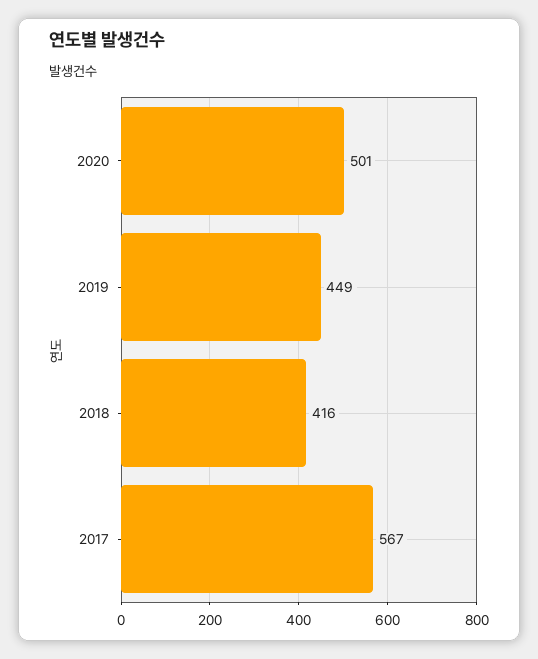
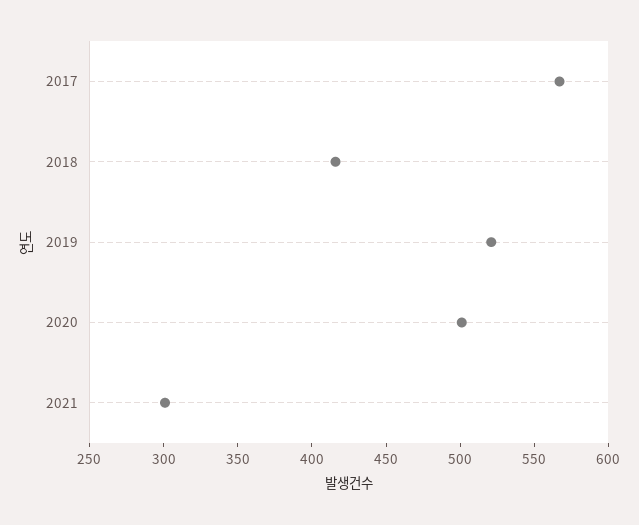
2019: 449 -> 520
2021: none -> 300

